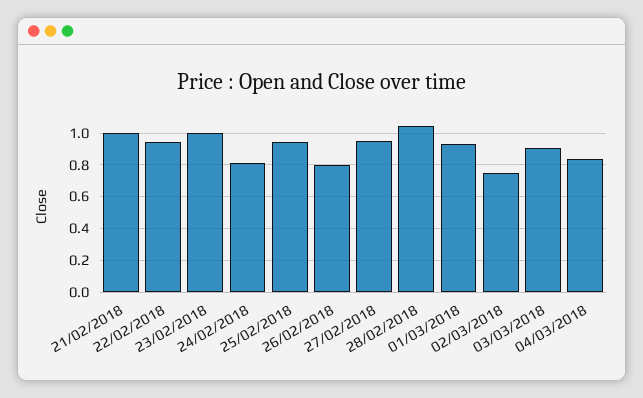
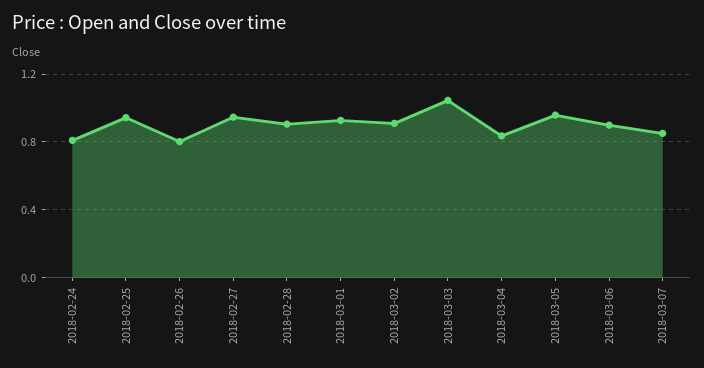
21/02/2018: 1 -> none
22/02/2018: 0.95 -> none
23/02/2018: 1 -> none
28/02/2018: 1.05 -> 0.9
02/03/2018: 0.75 -> 0.9
03/03/2018: 0.9 -> 1.05
2018-03-05: none -> 0.95
2018-03-06: none -> 0.9
2018-03-07: none -> 0.85

